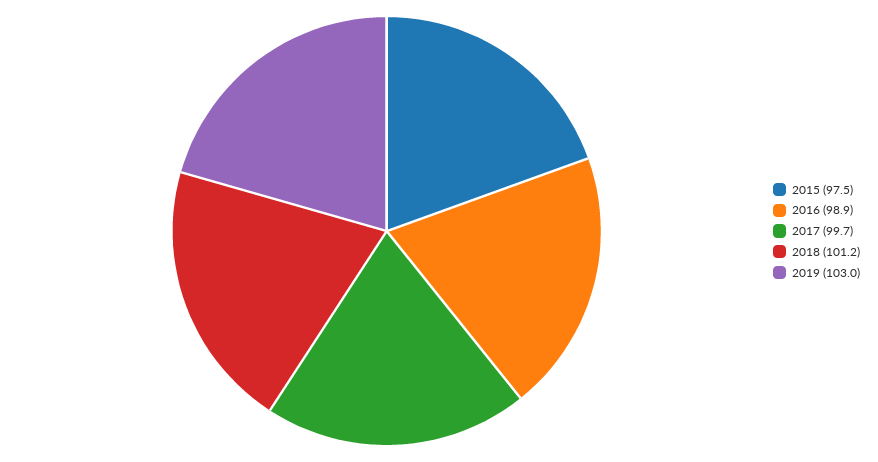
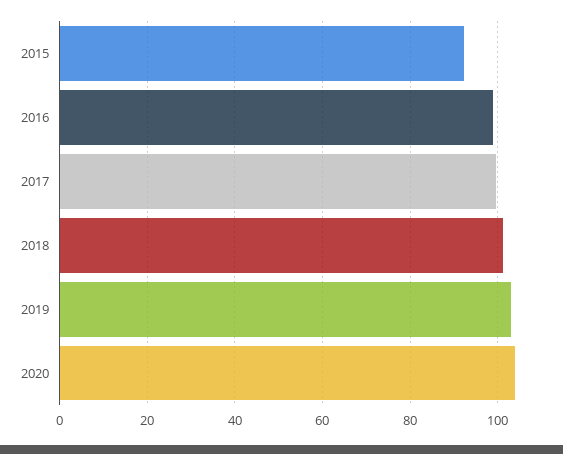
2015: 97.5 -> 92
2020: none -> 104

